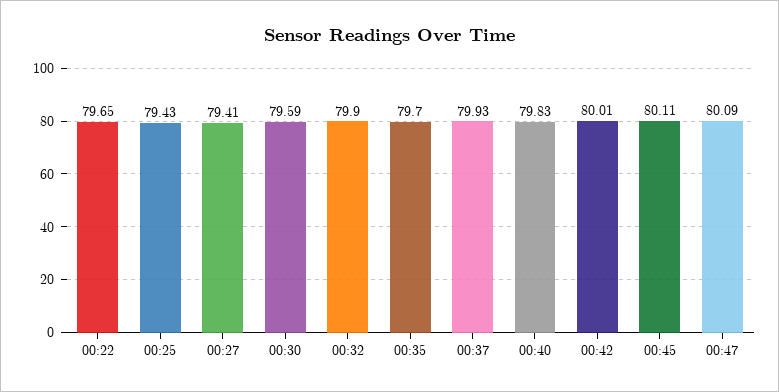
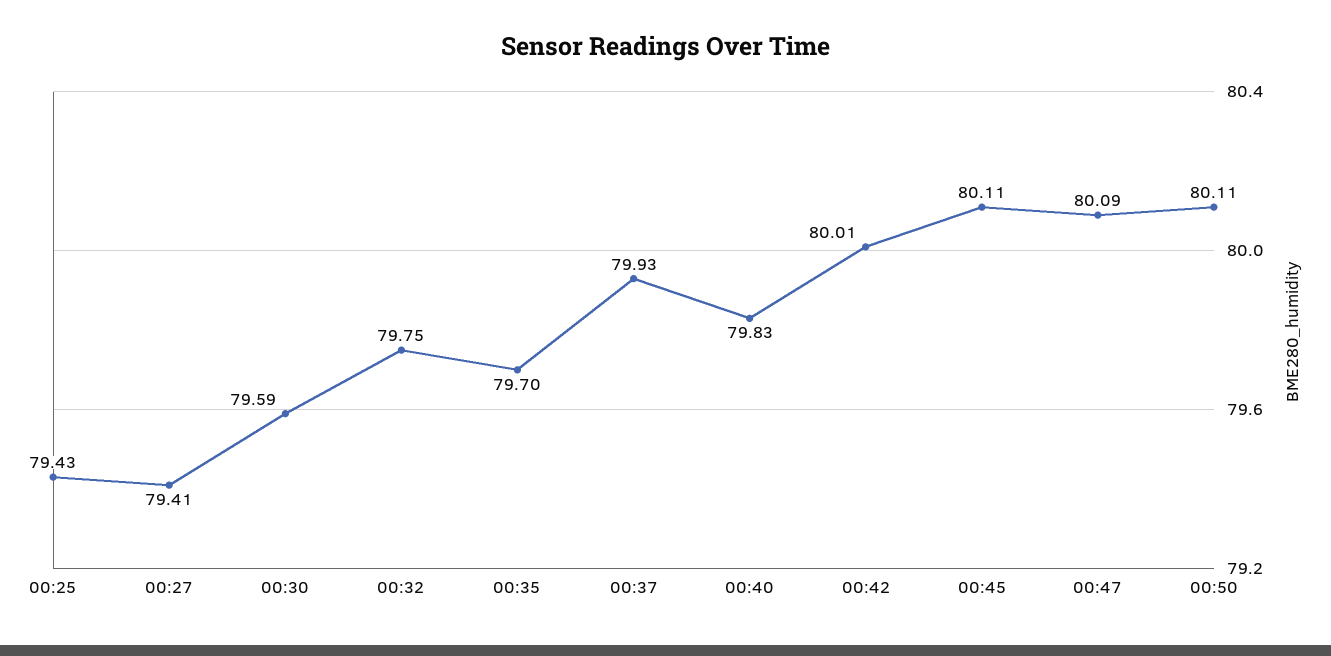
00:22: 79.65 -> none
00:32: 79.9 -> 79.75
00:50: none -> 80.11

